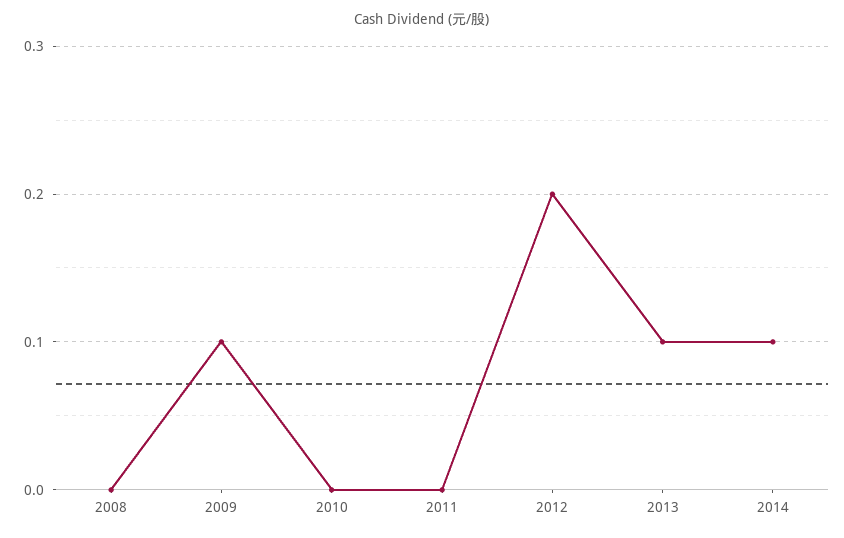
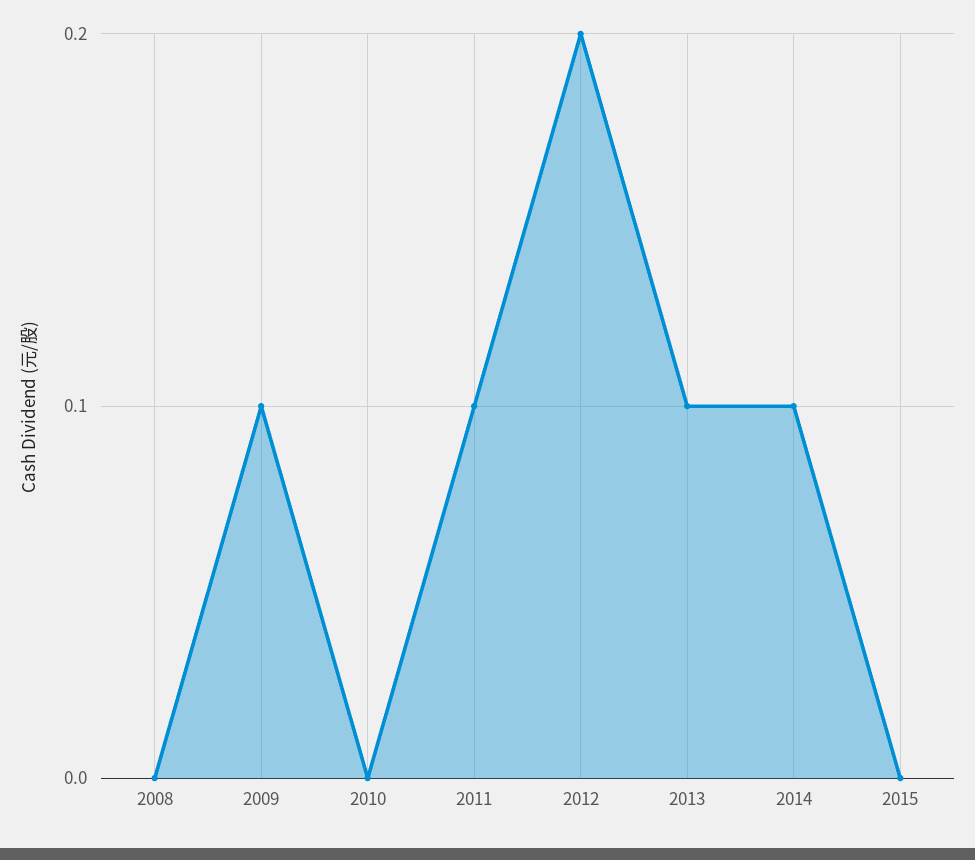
2011: 0 -> 0.1
2015: none -> 0

